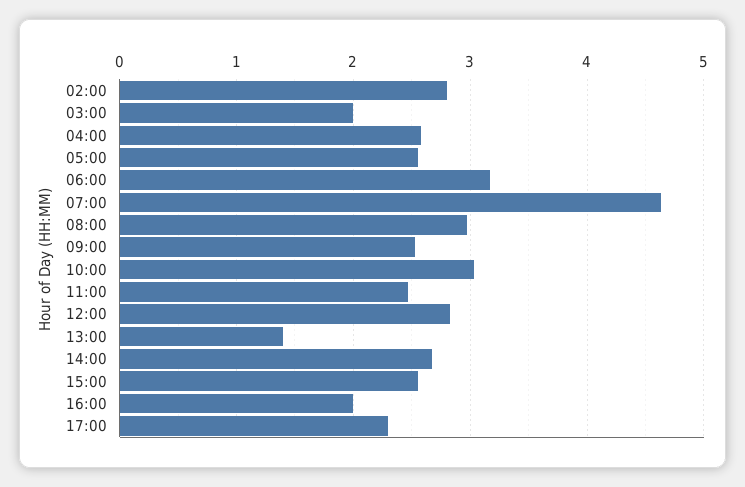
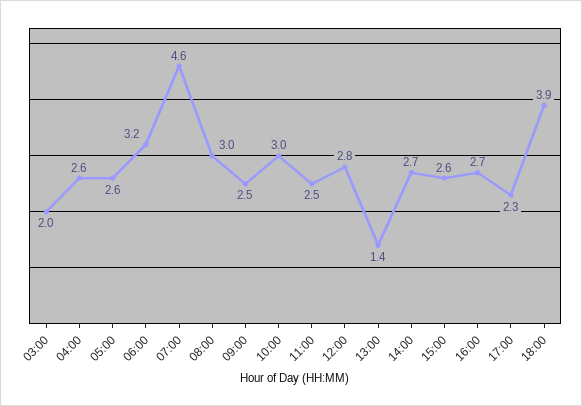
02:00: 2.8 -> none
16:00: 2 -> 2.7
18:00: none -> 3.9

